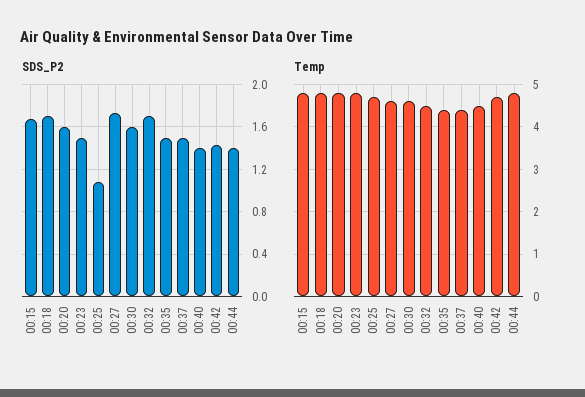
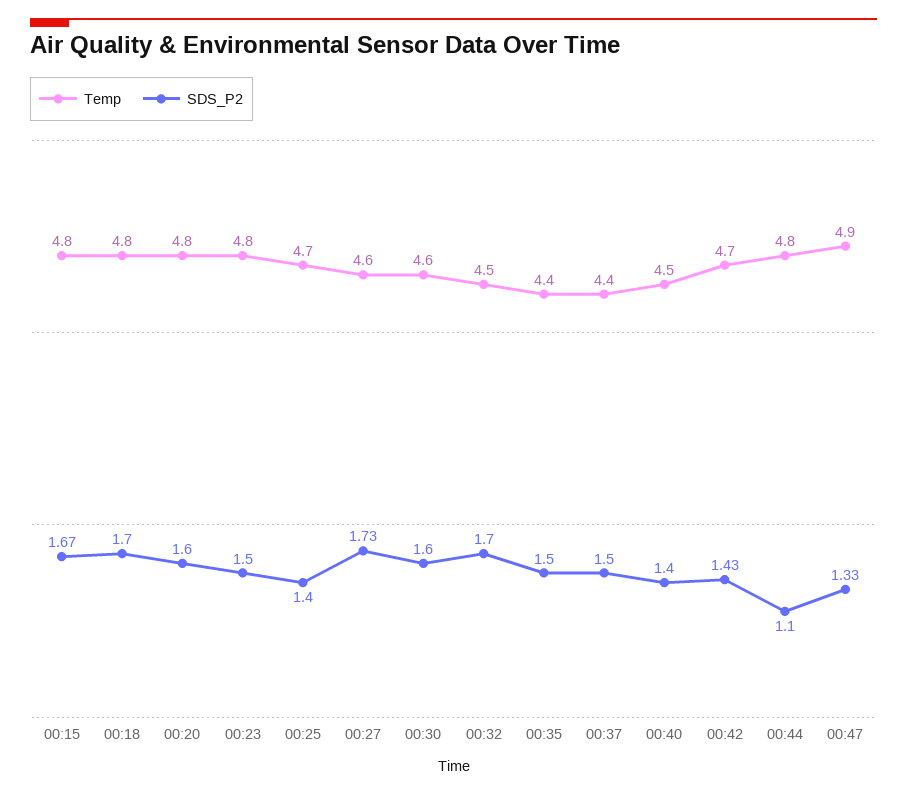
SDS_P2, 00:25: 1.1 -> 1.4
SDS_P2, 00:44: 1.4 -> 1.1
Temp, 00:47: none -> 4.9
SDS_P2, 00:47: none -> 1.33

